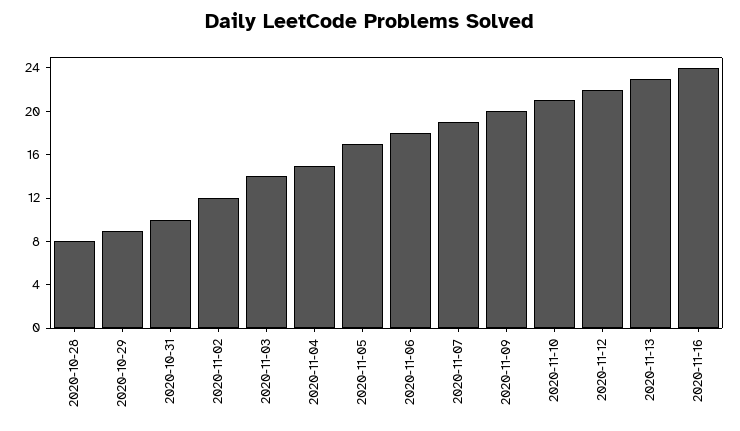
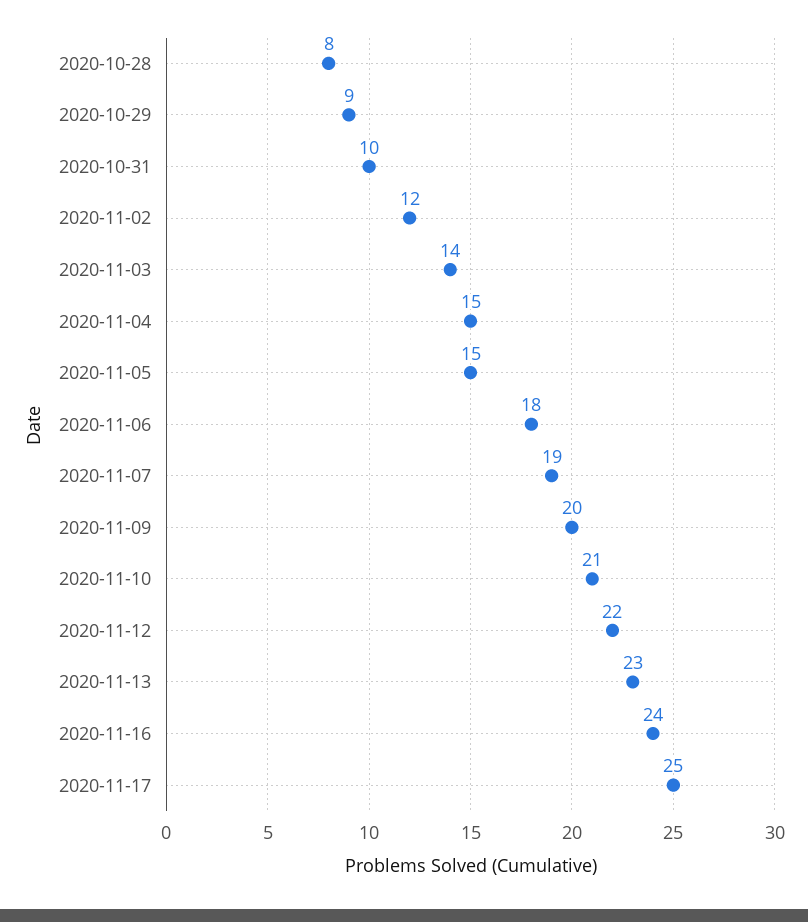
2020-11-05: 17 -> 15
2020-11-17: none -> 25

